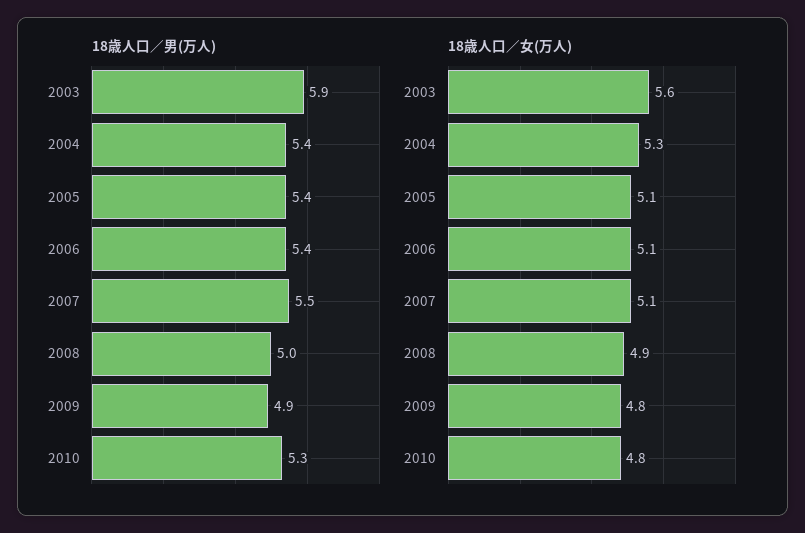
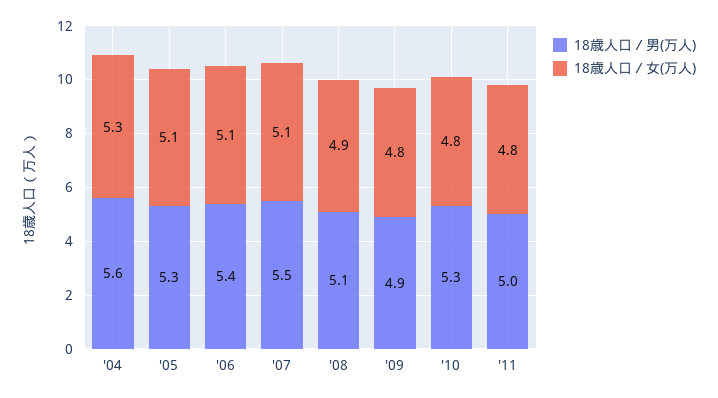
18歳人口／男(万人), 2003: 5.9 -> none
18歳人口／男(万人), 2004: 5.4 -> 5.6
18歳人口／男(万人), 2005: 5.4 -> 5.3
18歳人口／男(万人), 2008: 5 -> 5.1
18歳人口／女(万人), 2003: 5.6 -> none
18歳人口／男(万人), '11: none -> 5
18歳人口／女(万人), '11: none -> 4.8

